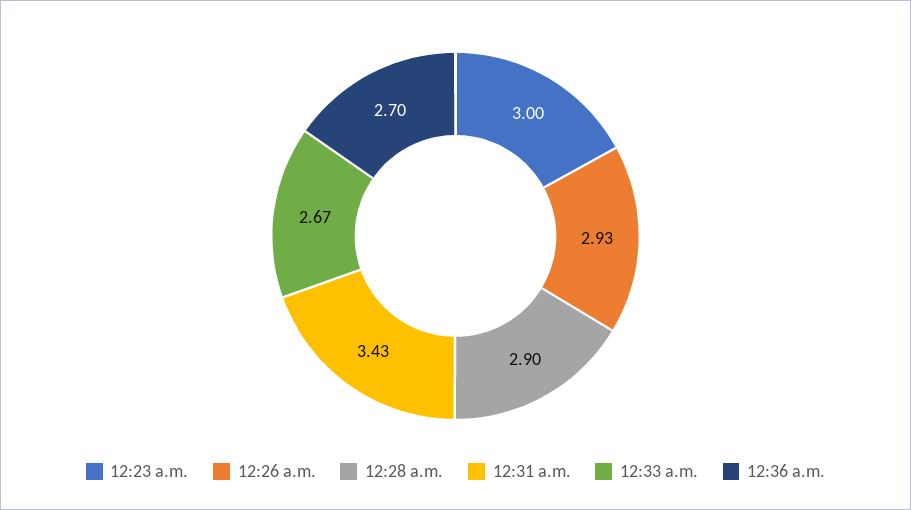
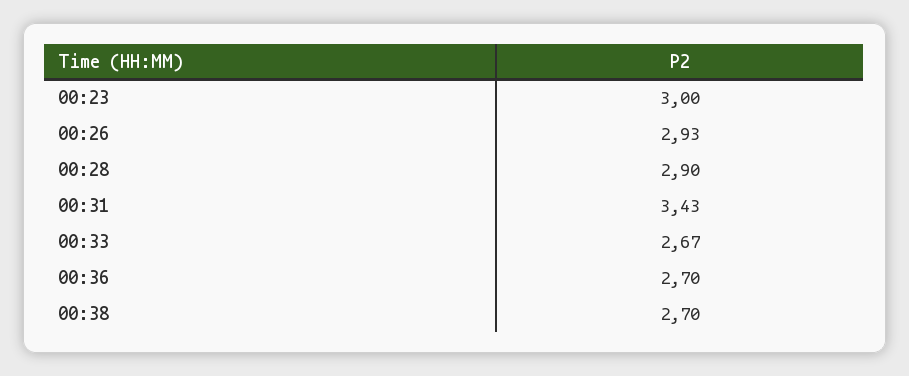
00:38: none -> 2.7

